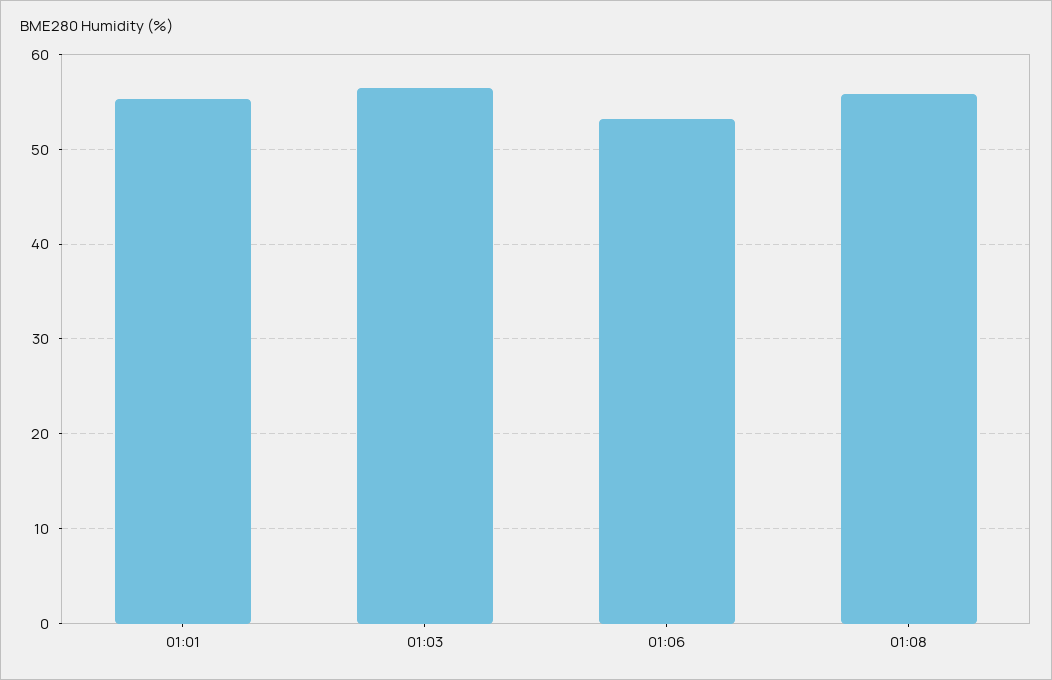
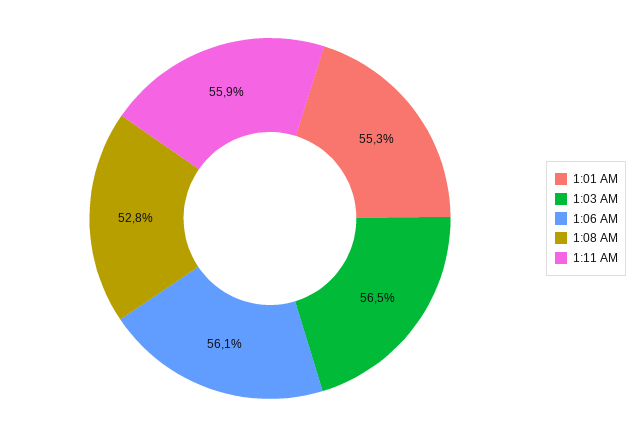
01:06: 53 -> 56.1
01:08: 56 -> 52.8
1:11 AM: none -> 55.9

